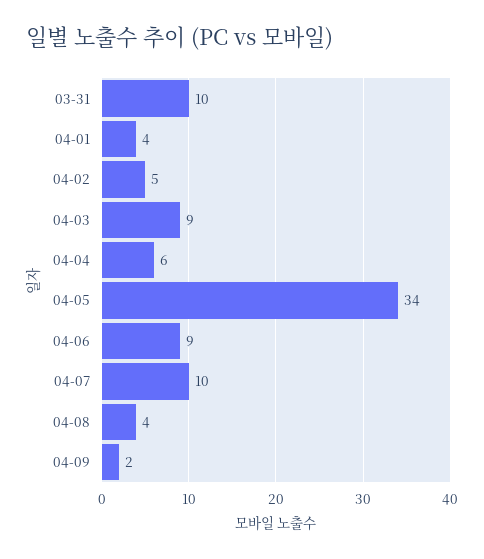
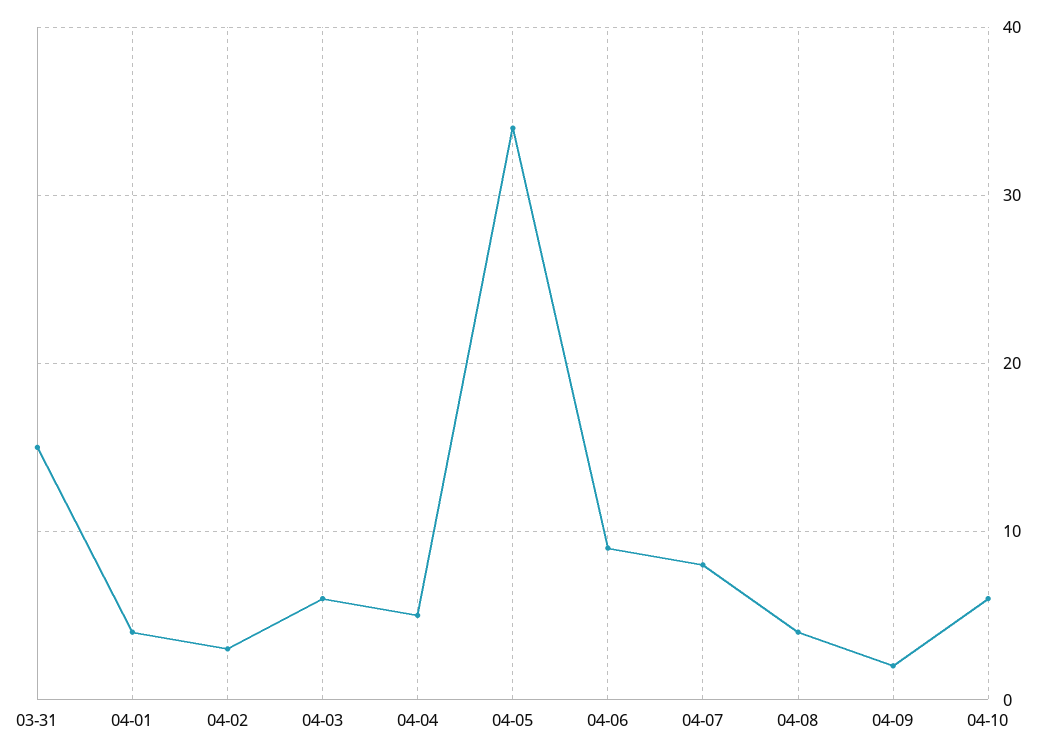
03-31: 10 -> 15
04-02: 5 -> 3
04-03: 9 -> 6
04-04: 6 -> 5
04-07: 10 -> 8
04-10: none -> 6

